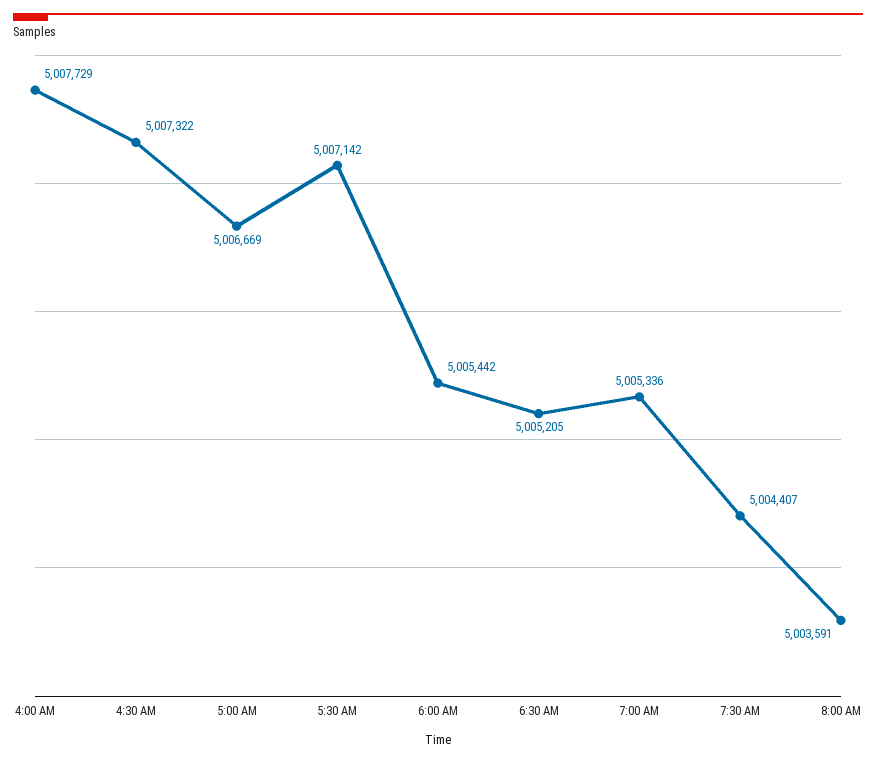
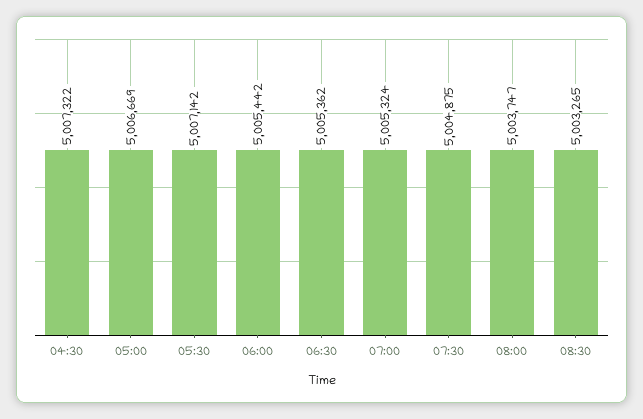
4:00 AM: 5007729 -> none
6:30 AM: 5005205 -> 5005362
7:00 AM: 5005336 -> 5005324
7:30 AM: 5004407 -> 5004875
8:00 AM: 5003591 -> 5003747
08:30: none -> 5003265

